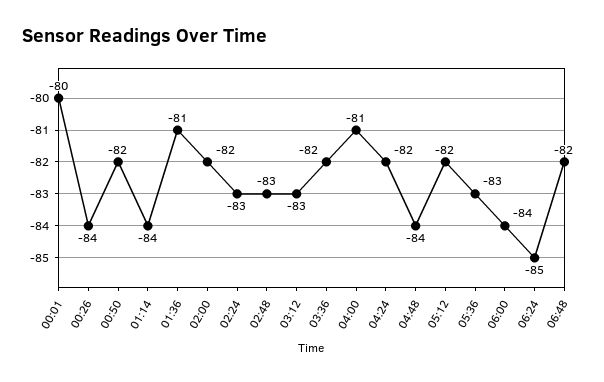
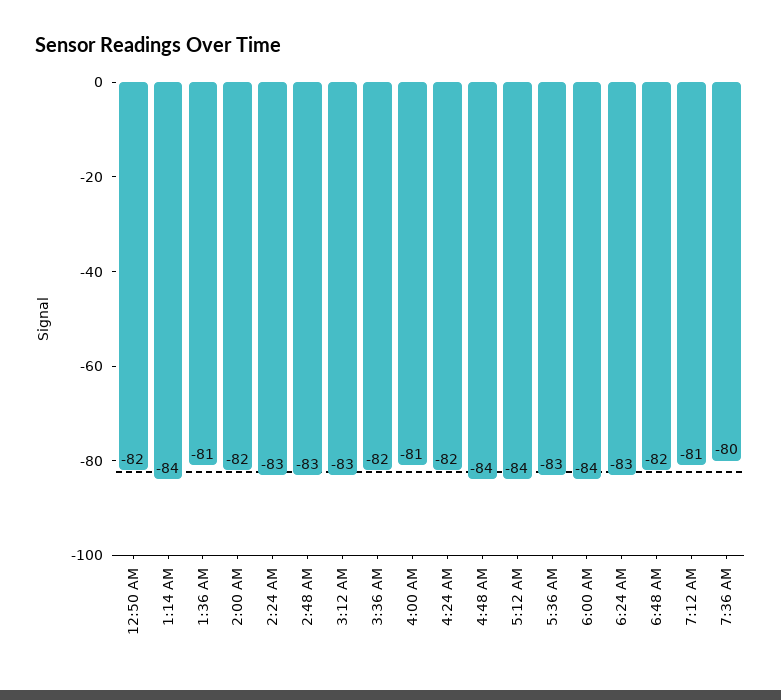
00:01: -80 -> none
00:26: -84 -> none
05:12: -82 -> -84
06:24: -85 -> -83
7:12 AM: none -> -81
7:36 AM: none -> -80

